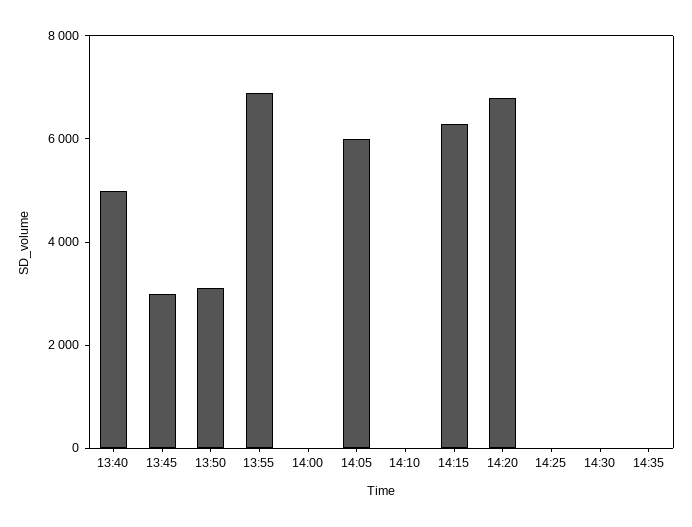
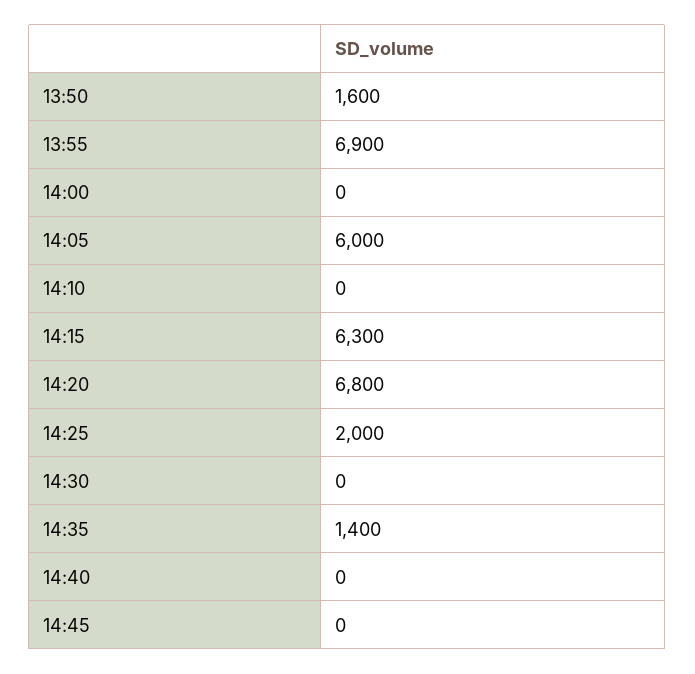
13:40: 5000 -> none
13:45: 3000 -> none
13:50: 3000 -> 1600
14:25: 0 -> 2000
14:35: 0 -> 1400
14:40: none -> 0
14:45: none -> 0

